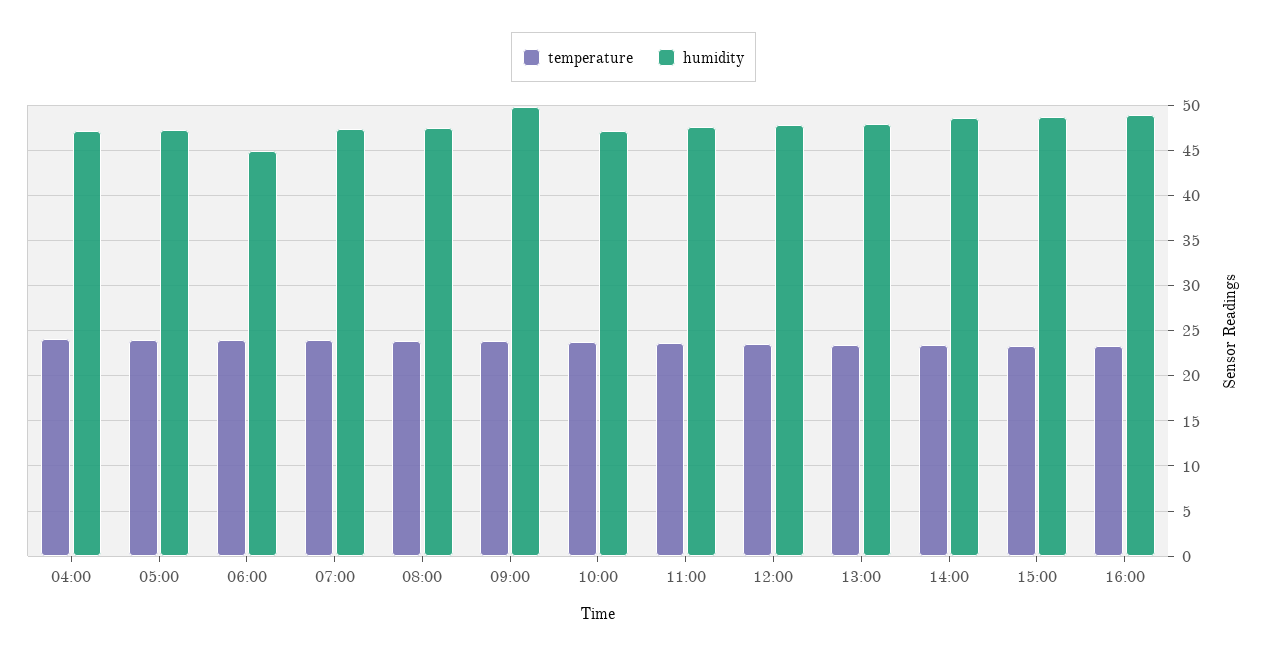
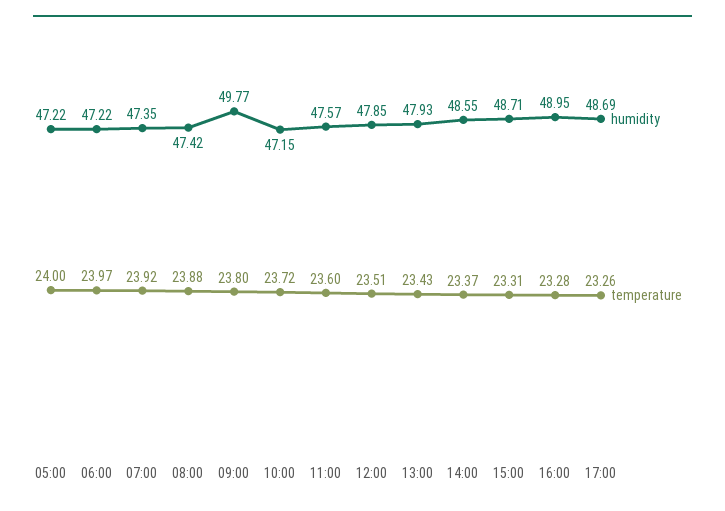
temperature, 04:00: 24 -> none
humidity, 04:00: 47 -> none
humidity, 06:00: 45 -> 47.22
humidity, 17:00: none -> 48.69
temperature, 17:00: none -> 23.26

